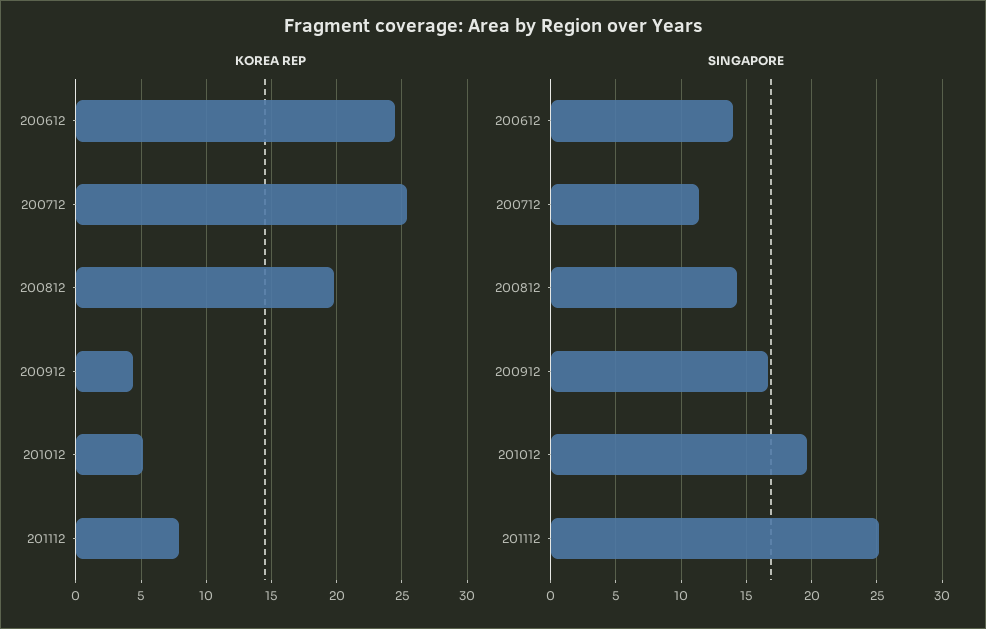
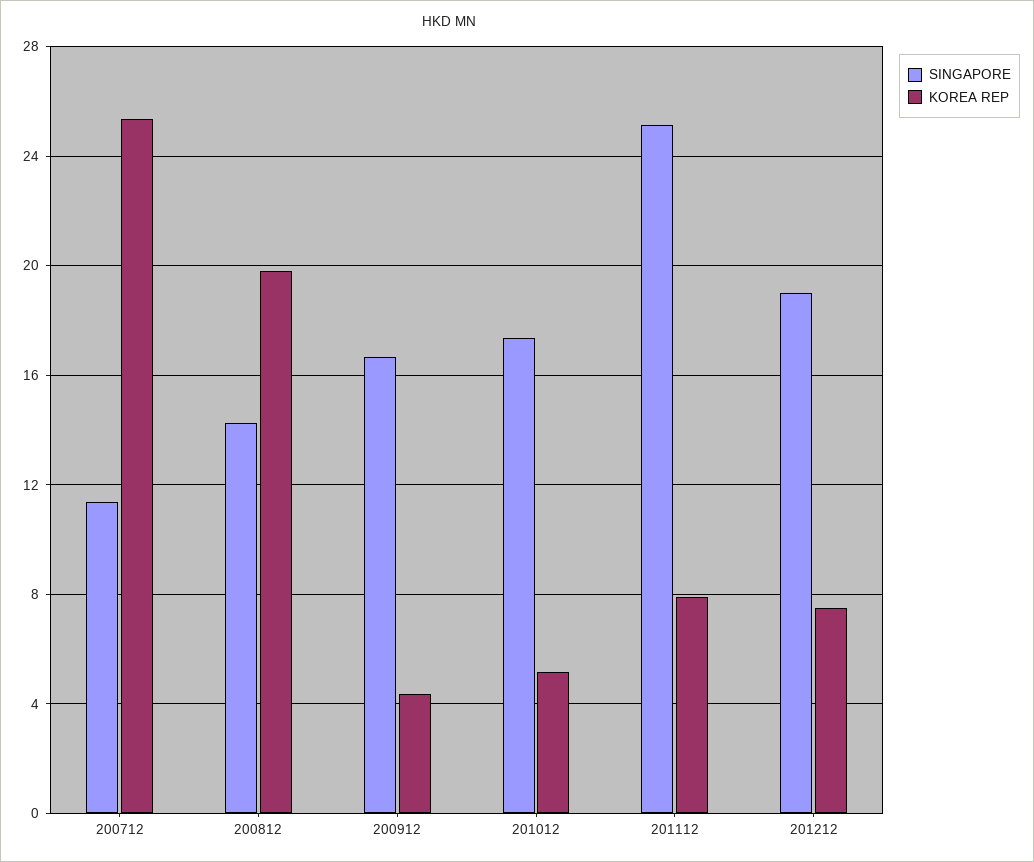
KOREA REP, 200612: 24.5 -> none
SINGAPORE, 200612: 14 -> none
SINGAPORE, 201012: 19.5 -> 17.5
SINGAPORE, 201212: none -> 19
KOREA REP, 201212: none -> 7.5

